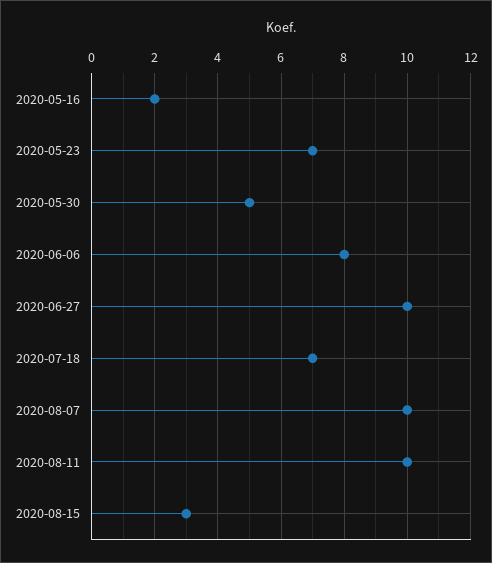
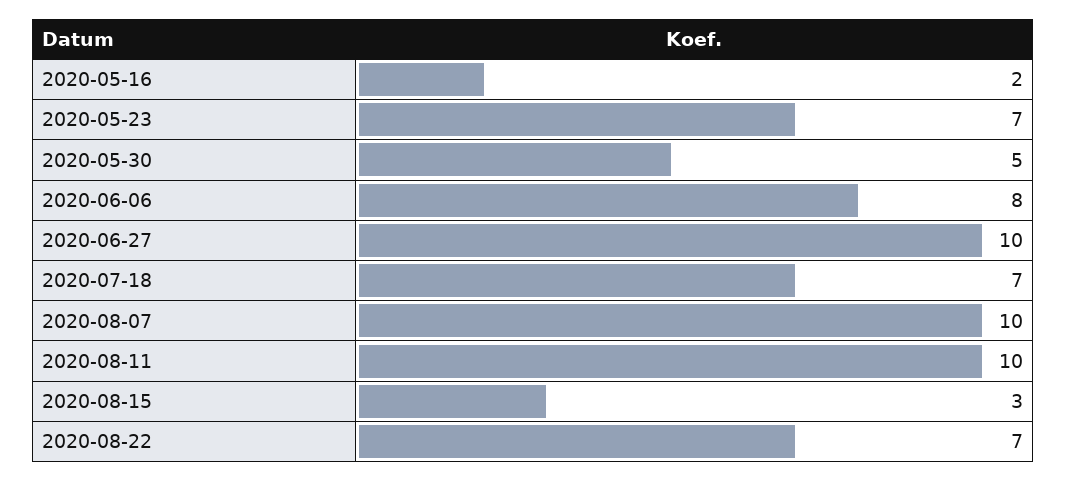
2020-08-22: none -> 7

